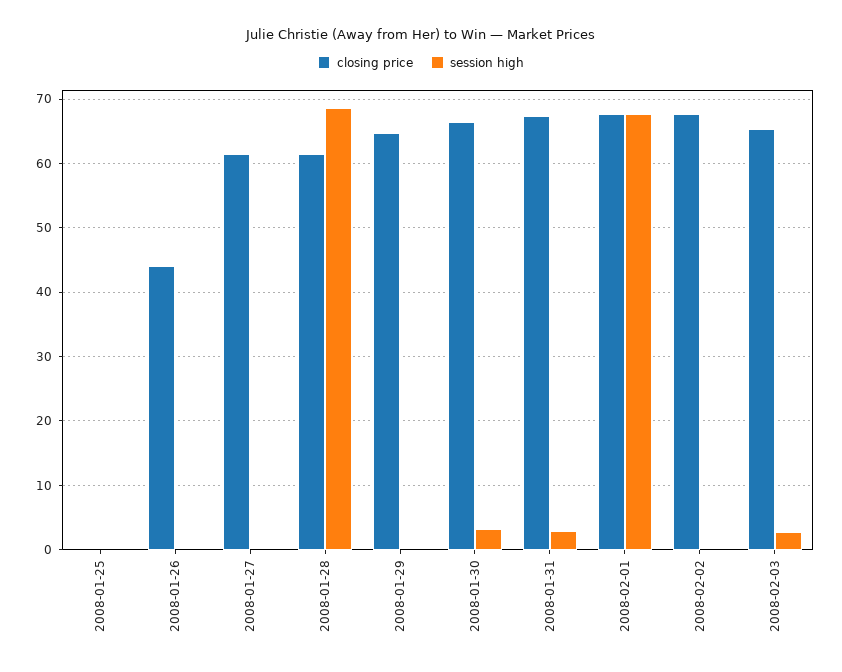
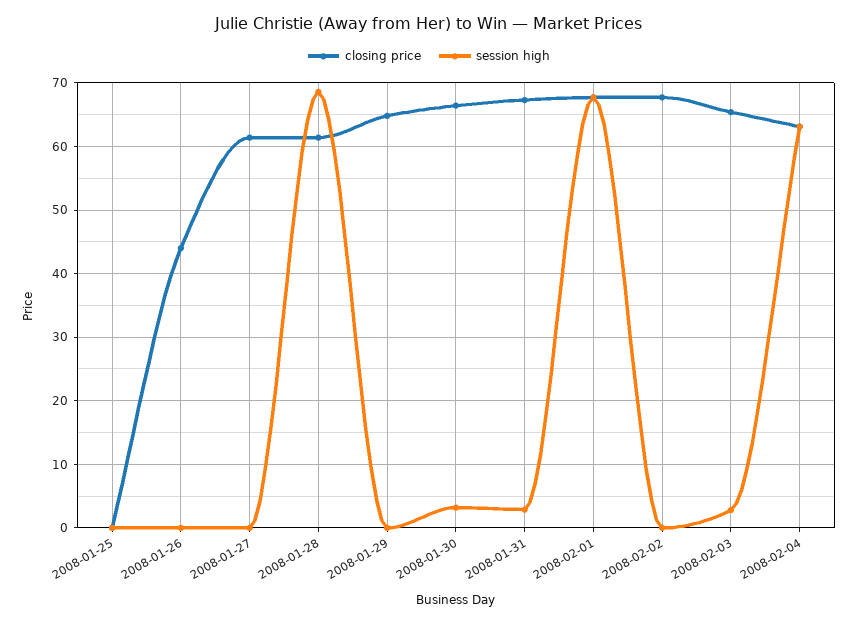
closing price, 2008-02-04: none -> 63
session high, 2008-02-04: none -> 63

